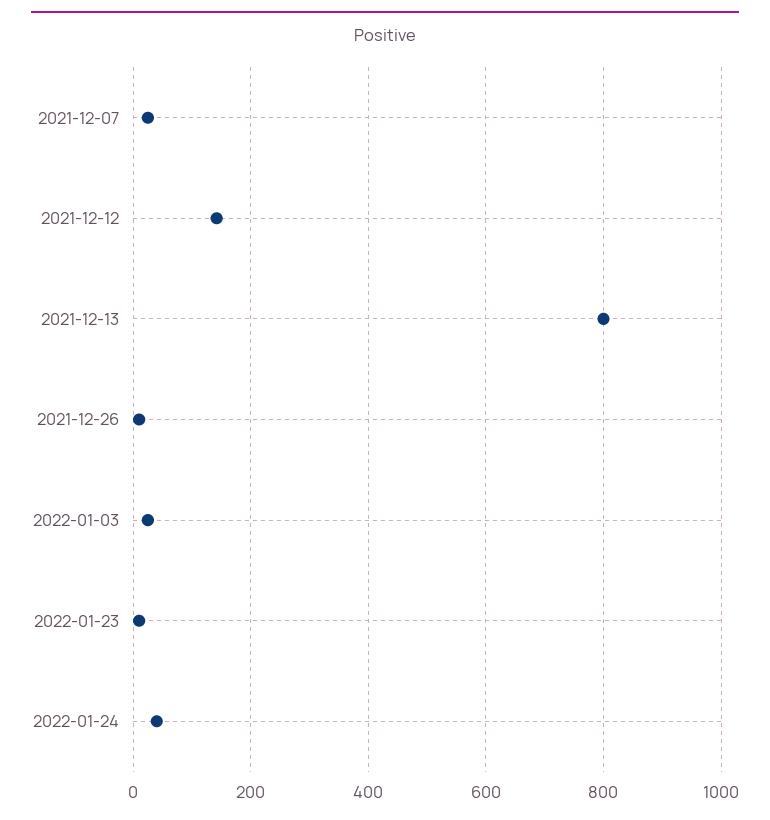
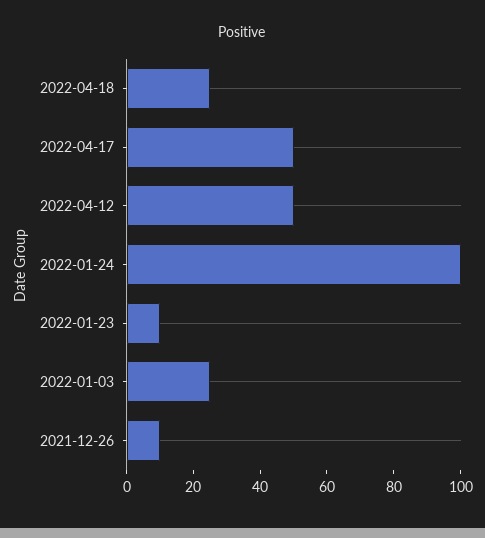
2021-12-07: 20 -> none
2021-12-12: 140 -> none
2021-12-13: 800 -> none
2022-01-24: 40 -> 100
2022-04-18: none -> 25
2022-04-17: none -> 50
2022-04-12: none -> 50

